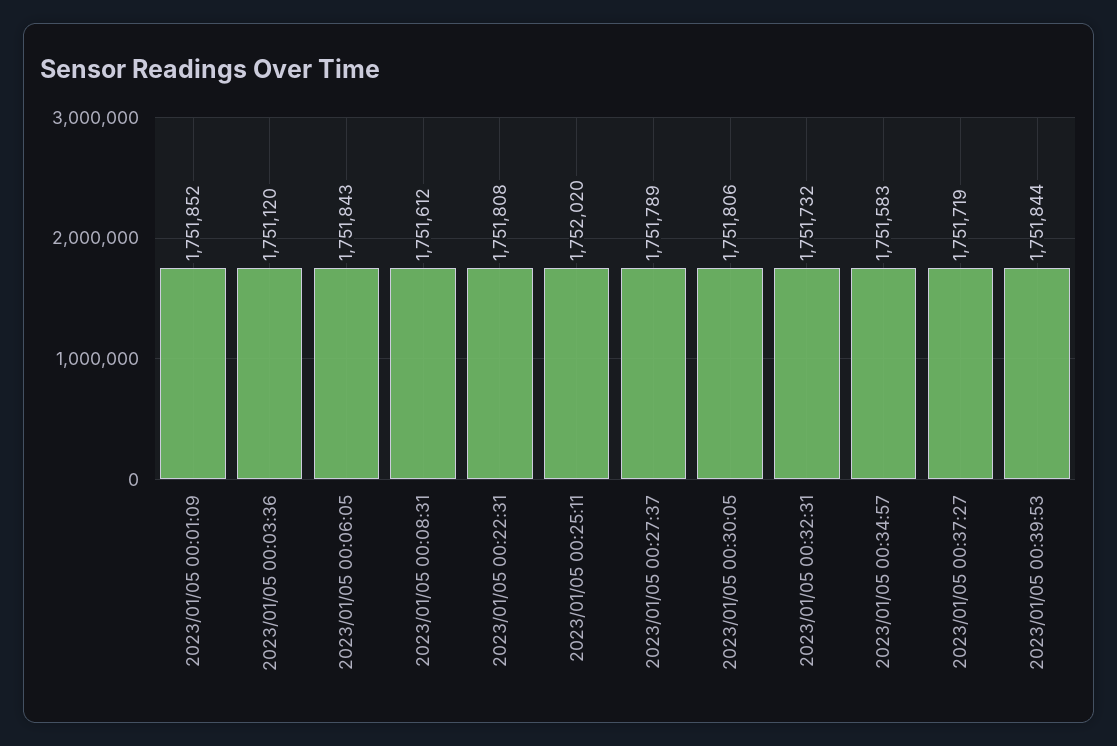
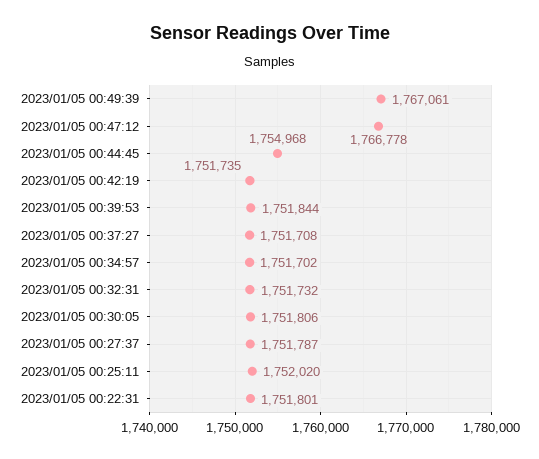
2023/01/05 00:01:09: 1751852 -> none
2023/01/05 00:03:36: 1751120 -> none
2023/01/05 00:06:05: 1751843 -> none
2023/01/05 00:08:31: 1751612 -> none
2023/01/05 00:22:31: 1751808 -> 1751801
2023/01/05 00:27:37: 1751789 -> 1751787
2023/01/05 00:34:57: 1751583 -> 1751702
2023/01/05 00:37:27: 1751719 -> 1751708
2023/01/05 00:49:39: none -> 1767061
2023/01/05 00:47:12: none -> 1766778
2023/01/05 00:44:45: none -> 1754968
2023/01/05 00:42:19: none -> 1751735

